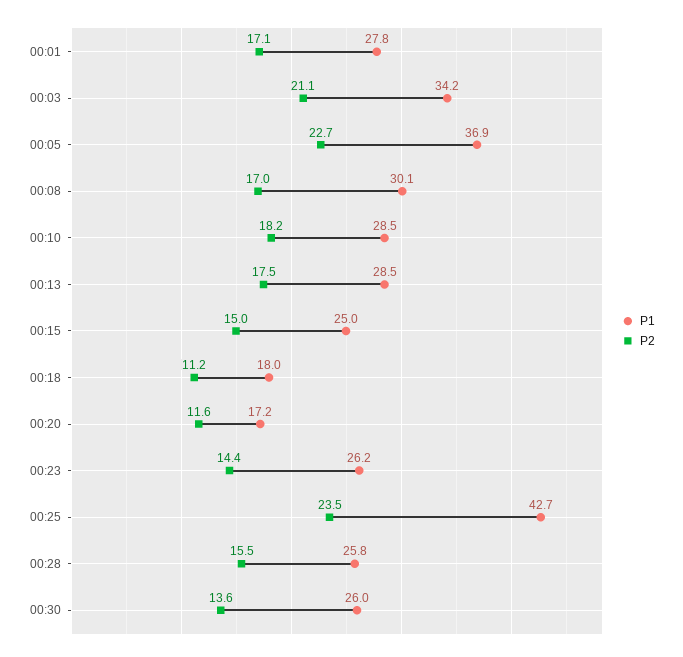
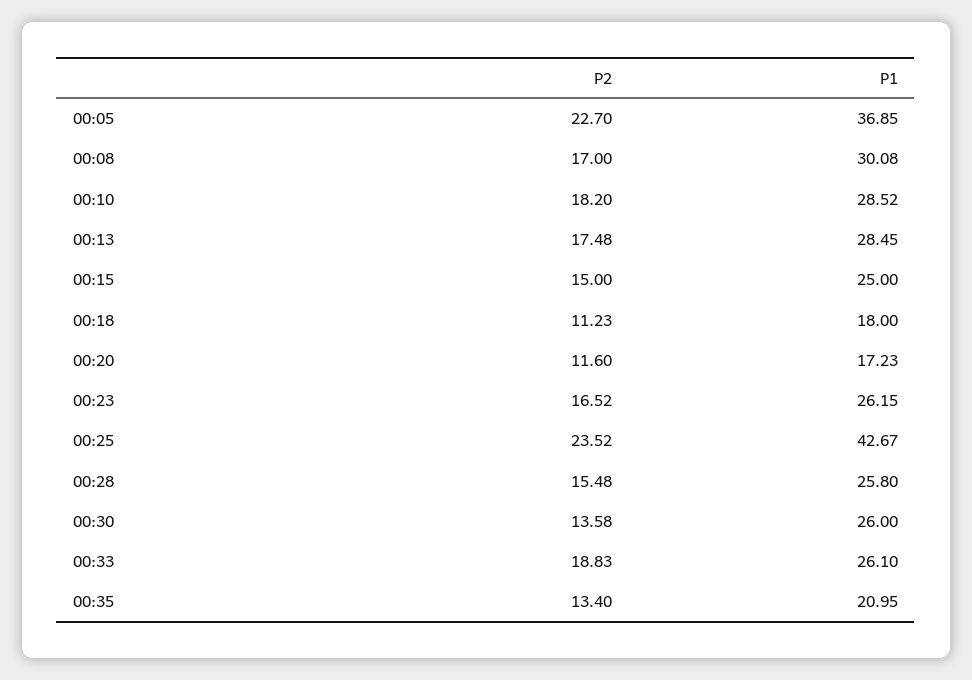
P1, 00:01: 27.8 -> none
P2, 00:01: 17.1 -> none
P1, 00:03: 34.2 -> none
P2, 00:03: 21.1 -> none
P2, 00:23: 14.4 -> 16.52
P2, 00:33: none -> 18.83
P1, 00:33: none -> 26.1
P2, 00:35: none -> 13.4
P1, 00:35: none -> 20.95

